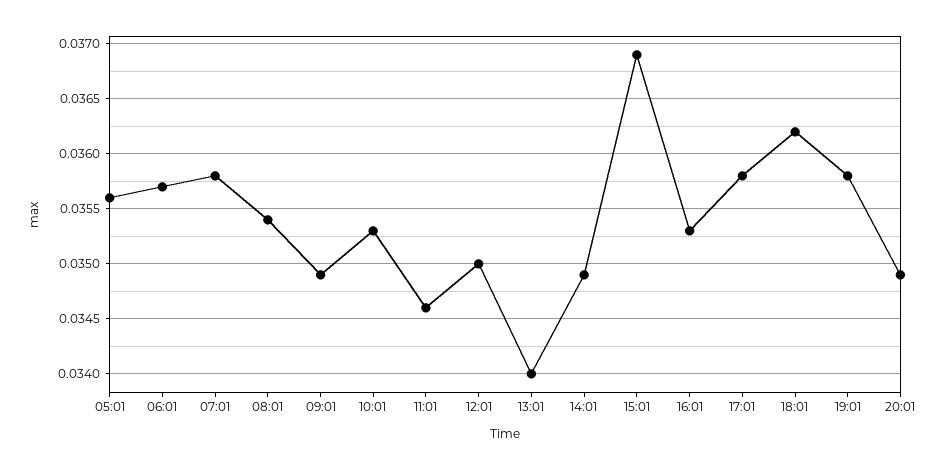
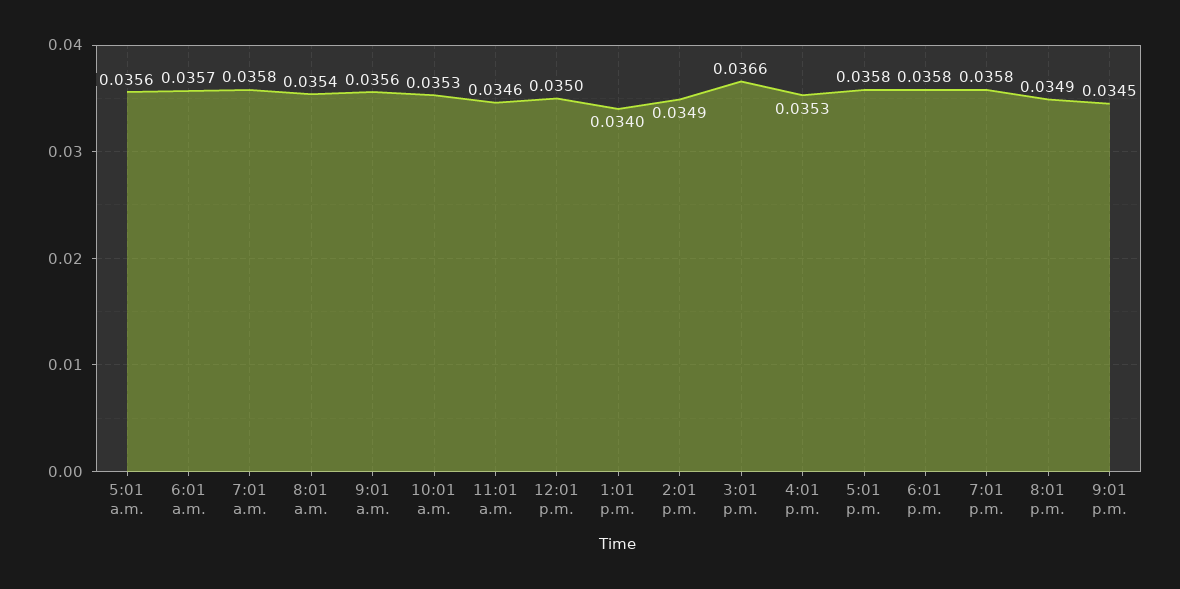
09:01: 0.0349 -> 0.0356
15:01: 0.0369 -> 0.0366
18:01: 0.0362 -> 0.0358
9:01 p.m.: none -> 0.0345

